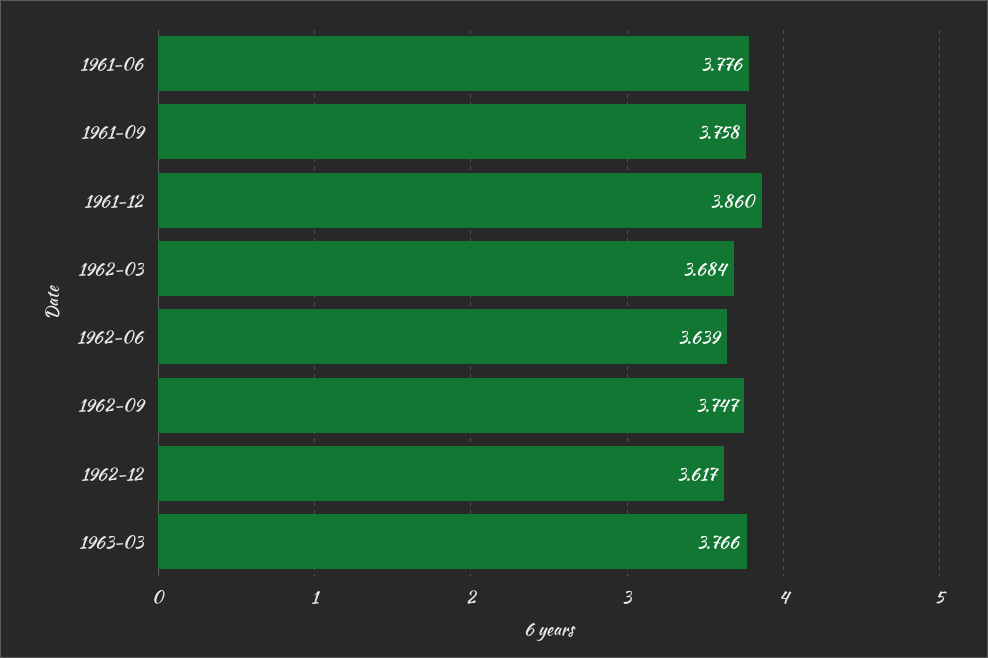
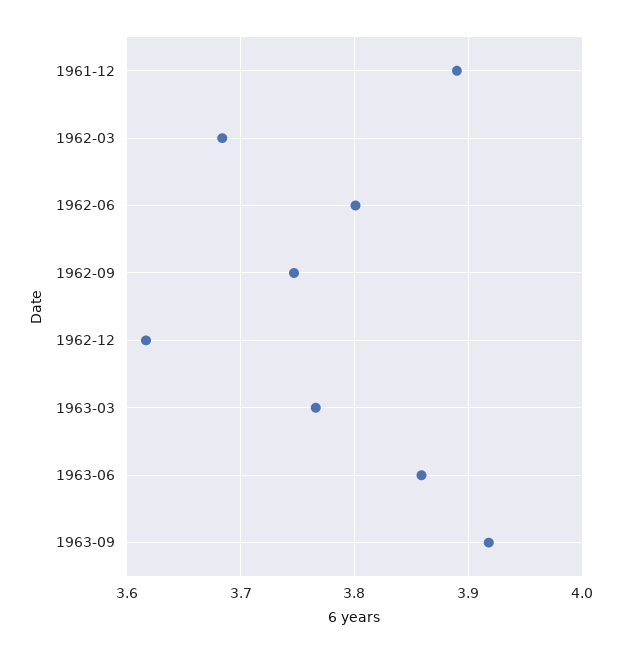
1961-06: 3.776 -> none
1961-09: 3.758 -> none
1961-12: 3.86 -> 3.89
1962-06: 3.639 -> 3.8
1963-06: none -> 3.86
1963-09: none -> 3.92

